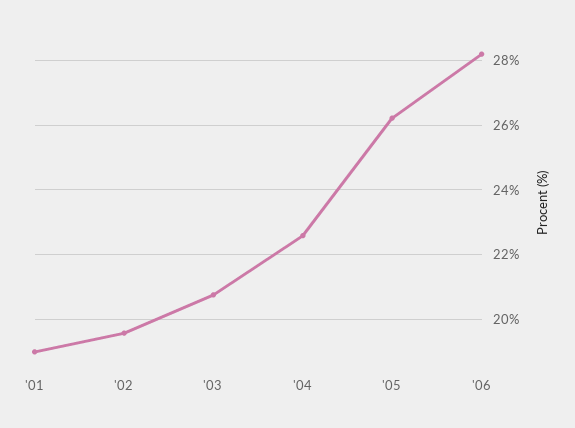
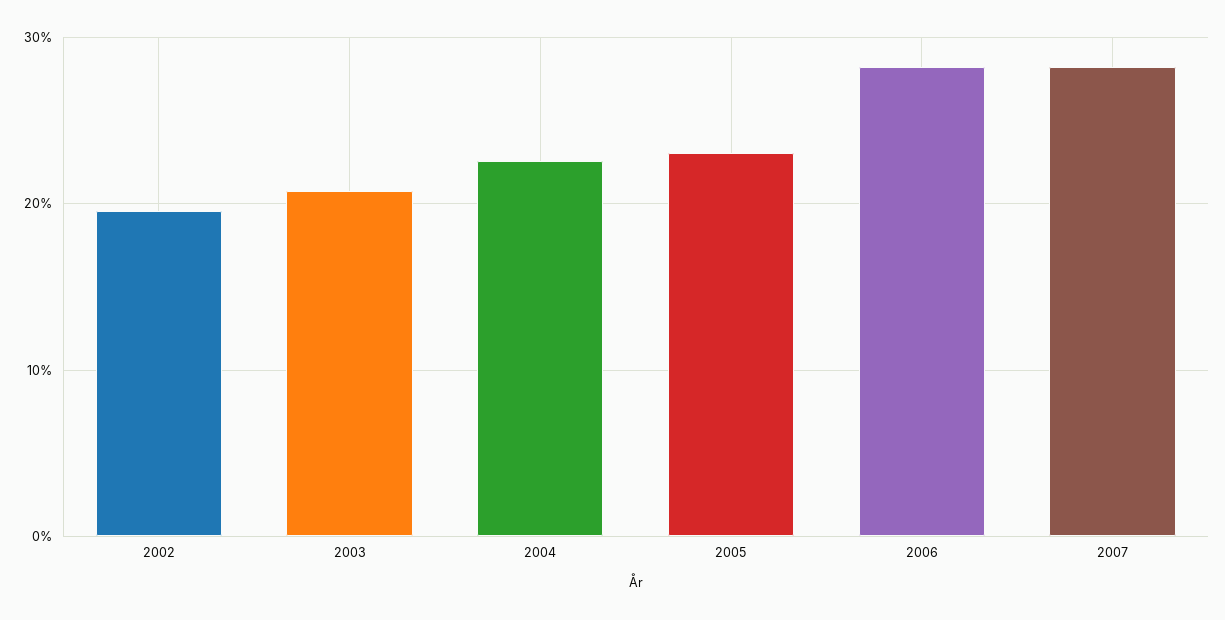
'01: 19 -> none
'05: 26.2 -> 23
2007: none -> 28

